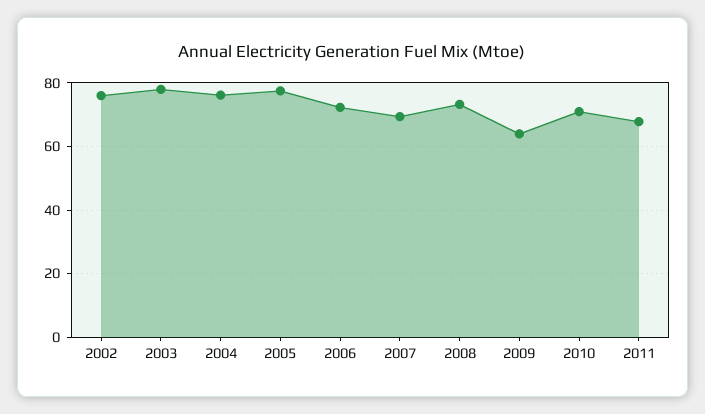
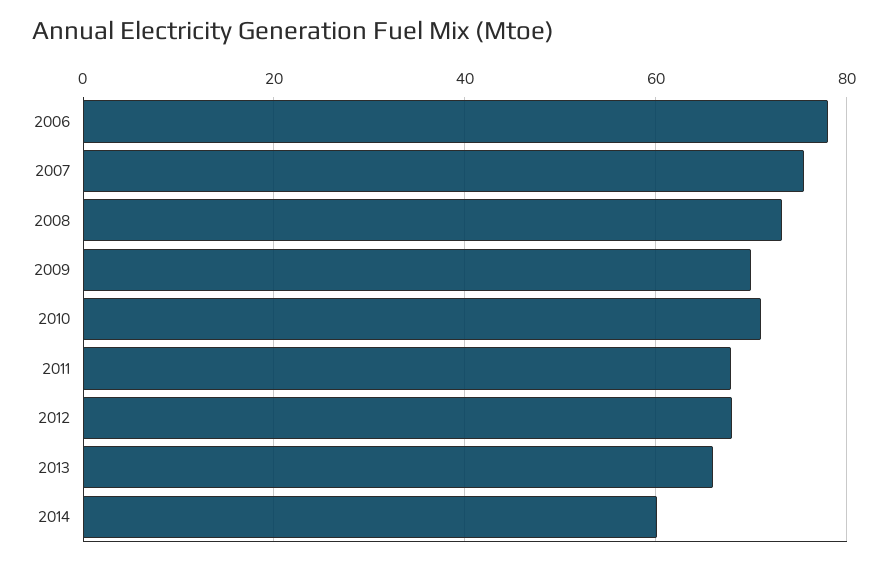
2002: 76 -> none
2003: 78 -> none
2004: 76 -> none
2005: 78 -> none
2006: 72 -> 78
2007: 70 -> 76
2009: 64 -> 70
2012: none -> 68
2013: none -> 66
2014: none -> 60

